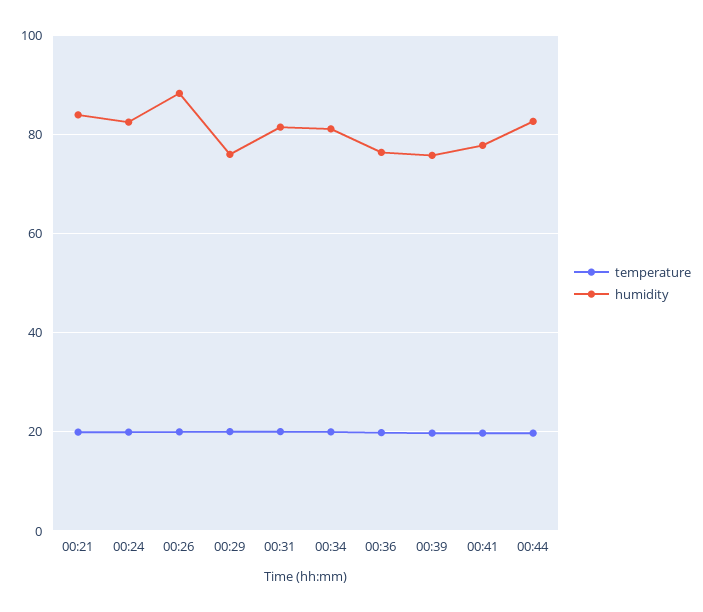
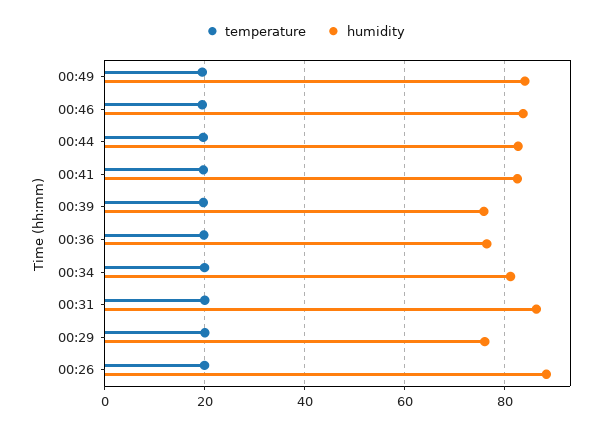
temperature, 00:21: 20 -> none
humidity, 00:21: 84 -> none
temperature, 00:24: 20 -> none
humidity, 00:24: 82 -> none
humidity, 00:31: 82 -> 86
humidity, 00:41: 78 -> 82
temperature, 00:49: none -> 20
humidity, 00:49: none -> 84
temperature, 00:46: none -> 20
humidity, 00:46: none -> 84

